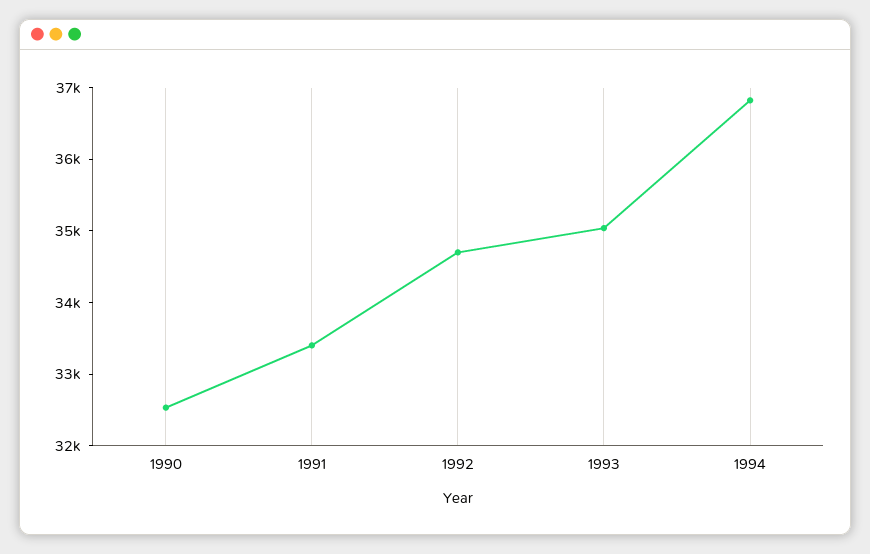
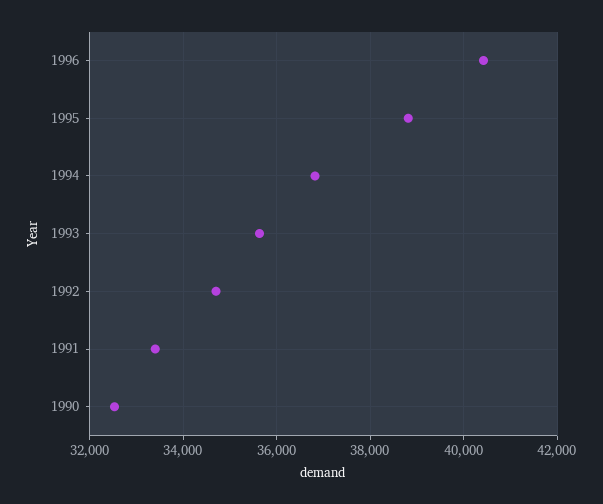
1993: 35000 -> 35600
1996: none -> 40400
1995: none -> 38800

